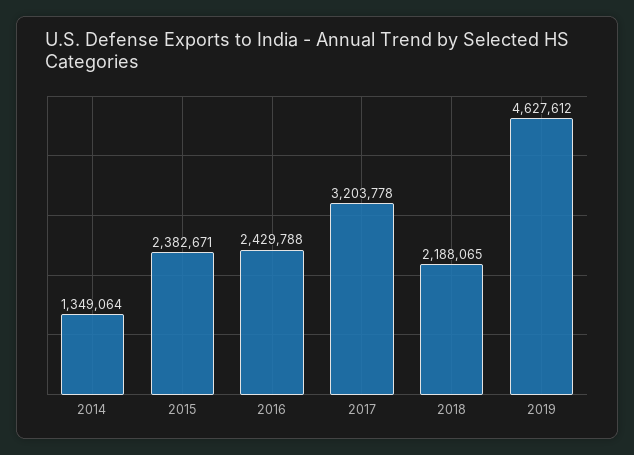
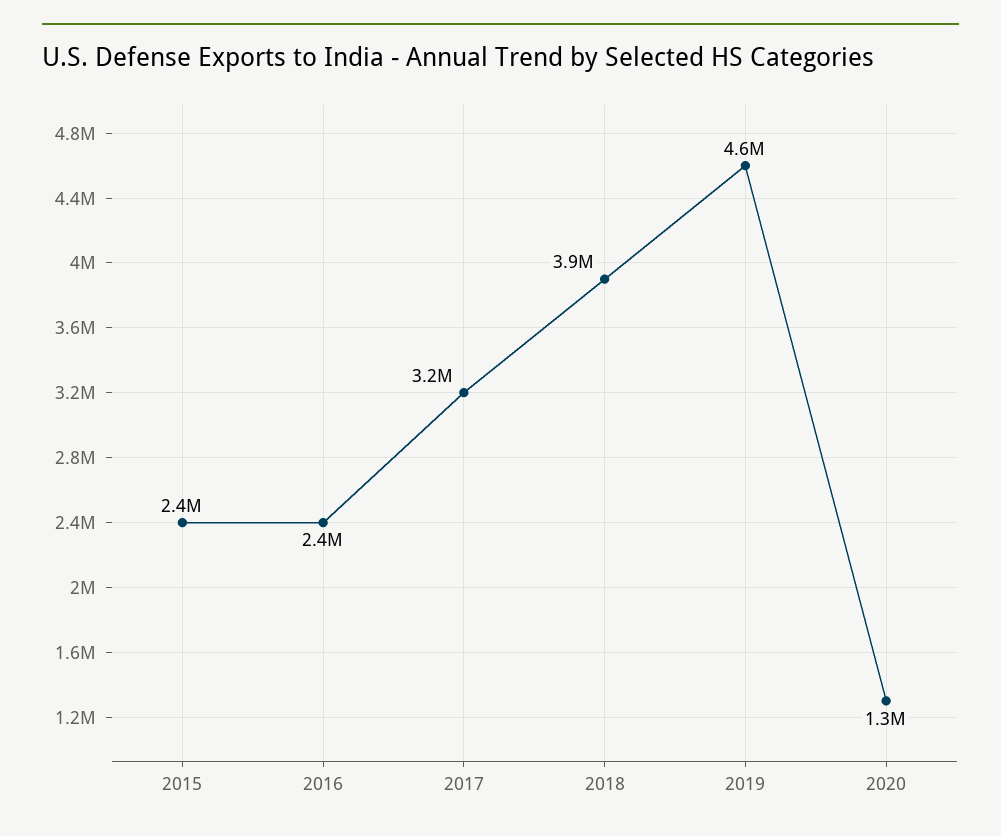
2014: 1349064 -> none
2018: 2188065 -> 3900000
2020: none -> 1300000

